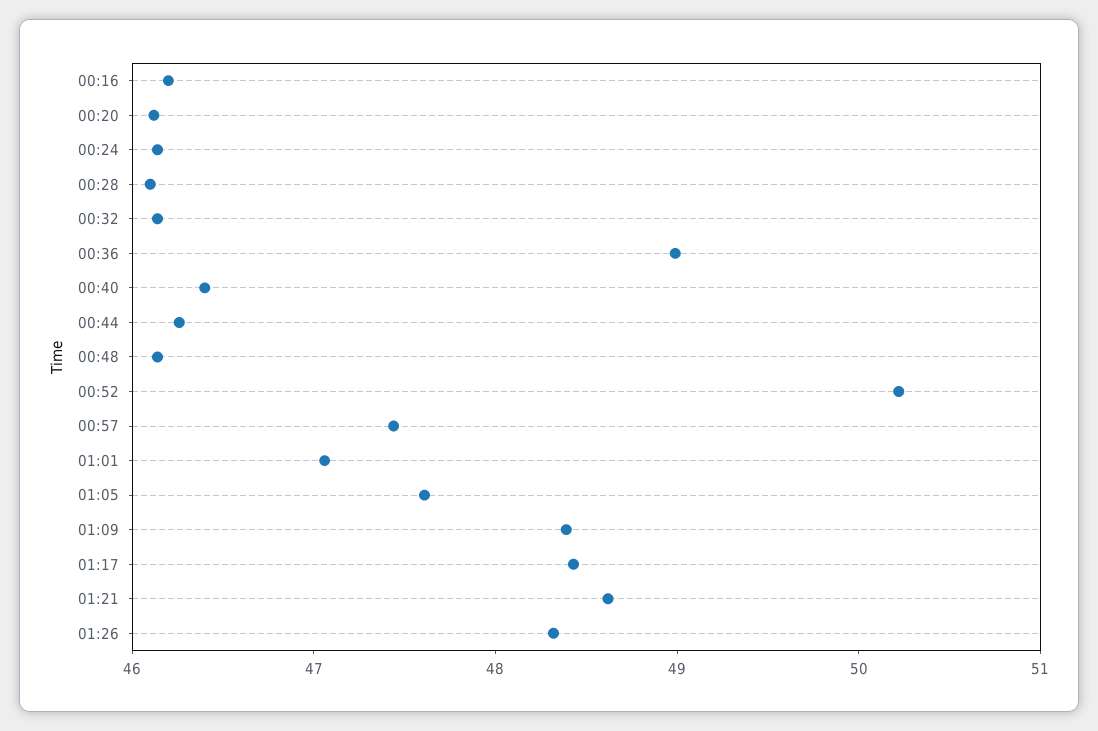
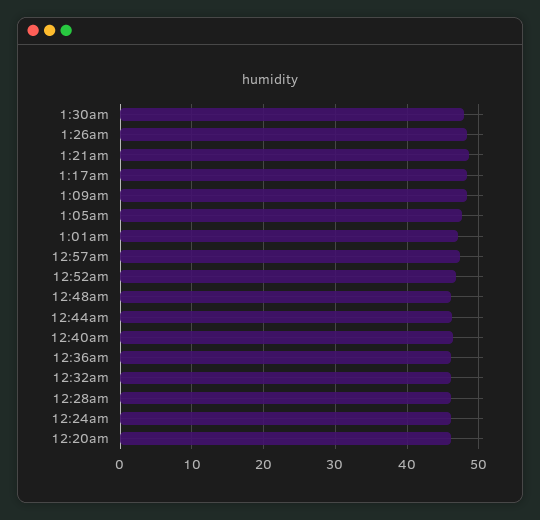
00:16: 46.2 -> none
00:36: 49 -> 46
00:52: 50.2 -> 47
1:30am: none -> 48

